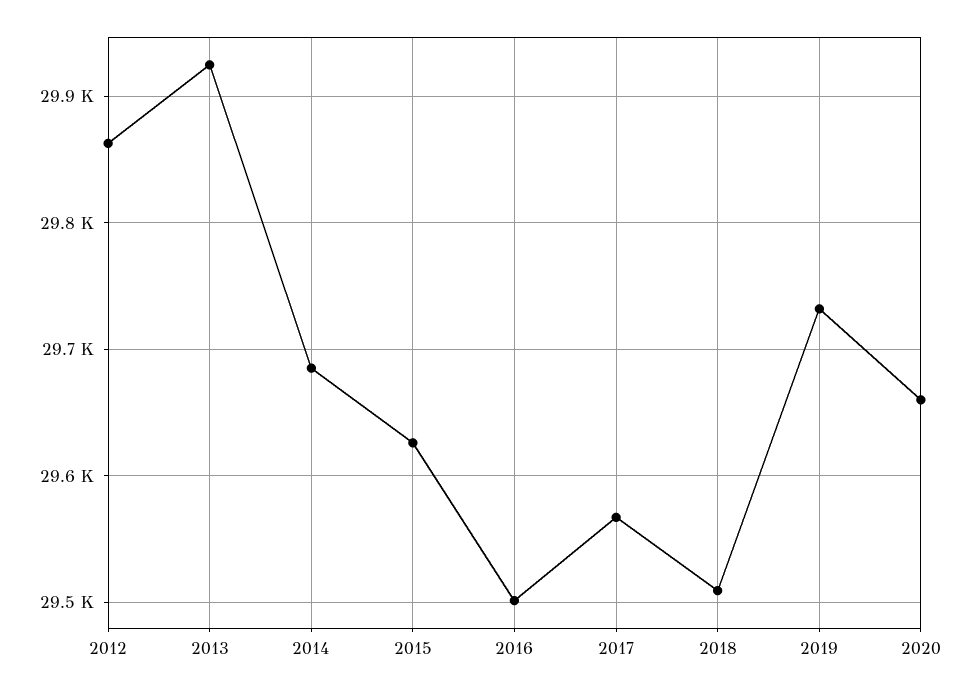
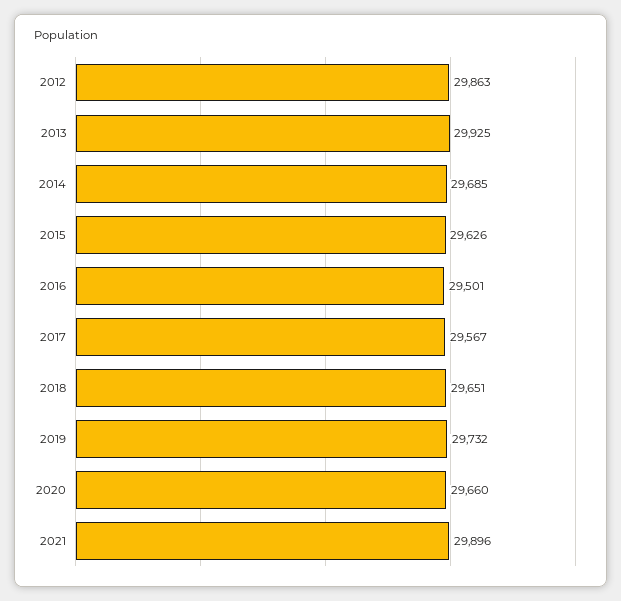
2018: 29510 -> 29651
2021: none -> 29896

